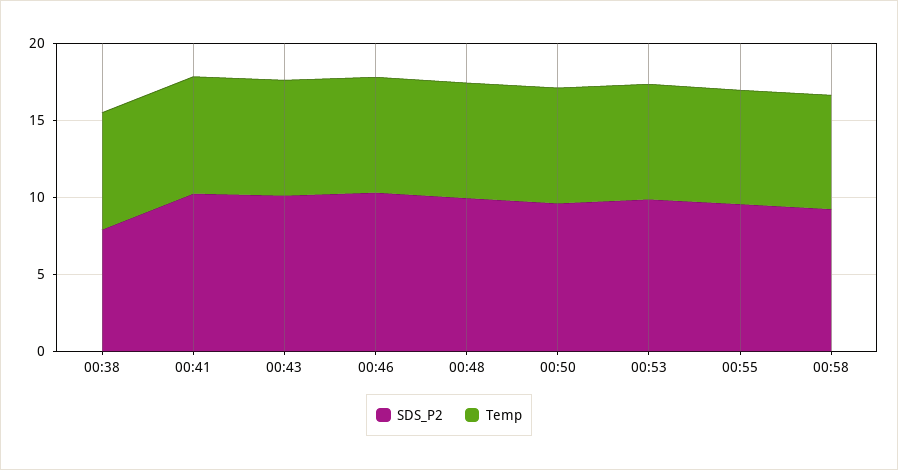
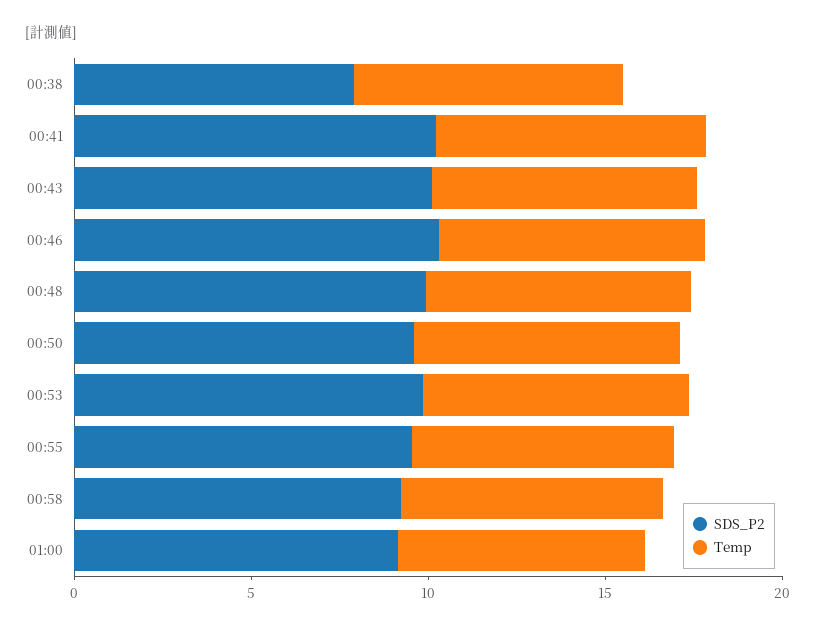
SDS_P2, 01:00: none -> 9
Temp, 01:00: none -> 7

